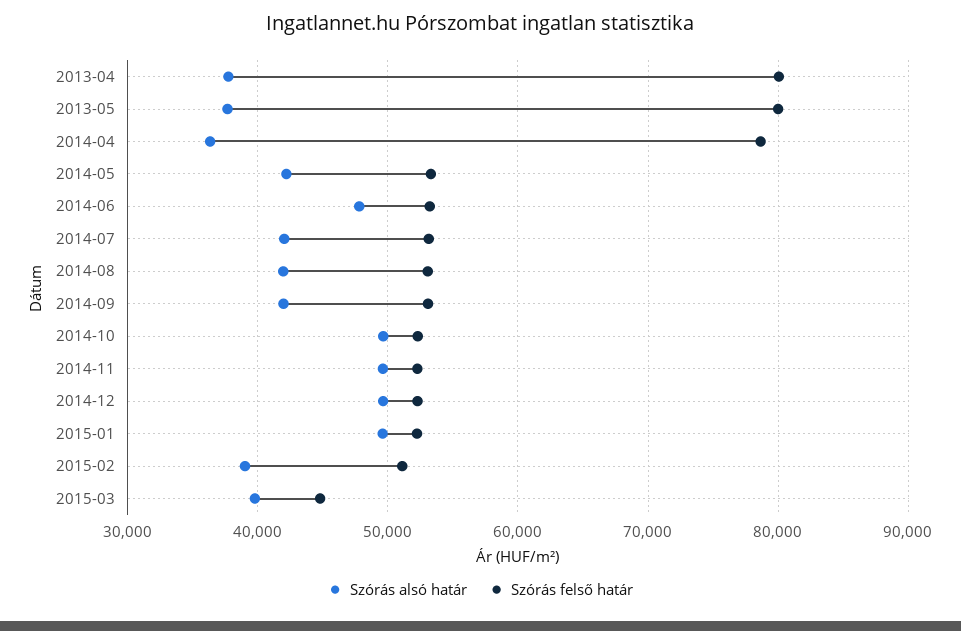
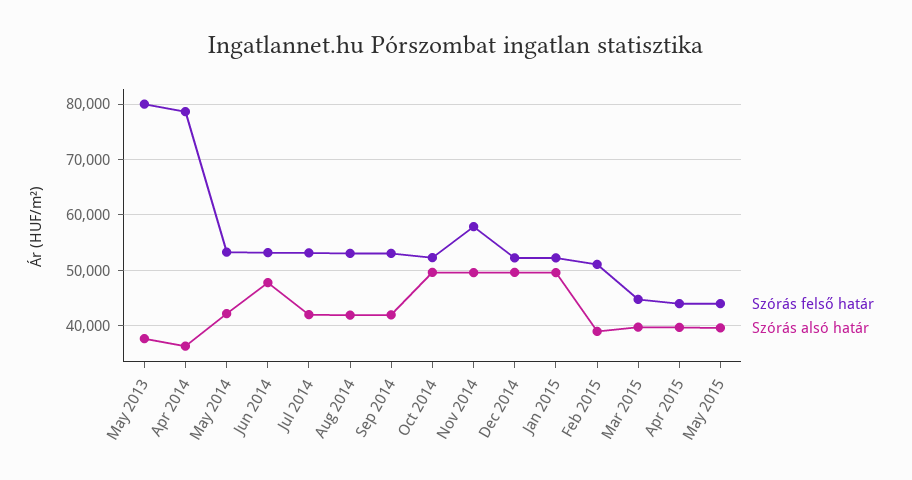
Szórás alsó határ, 2013-04: 38000 -> none
Szórás felső határ, 2013-04: 80000 -> none
Szórás felső határ, 2014-11: 52000 -> 58000
Szórás felső határ, Apr 2015: none -> 44000
Szórás alsó határ, Apr 2015: none -> 40000
Szórás felső határ, May 2015: none -> 44000
Szórás alsó határ, May 2015: none -> 40000

